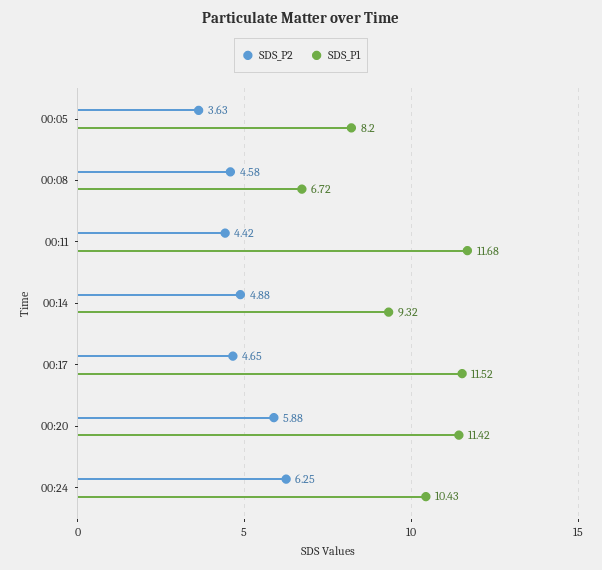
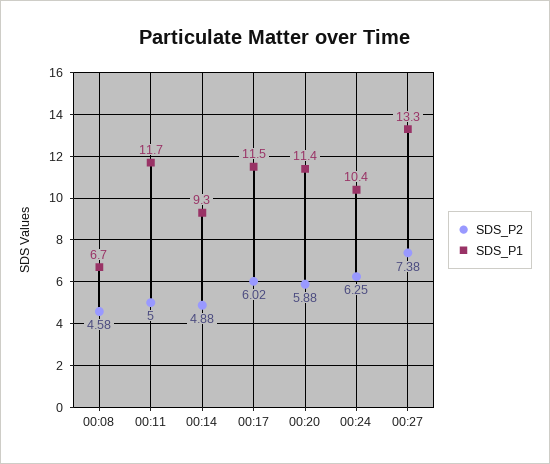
SDS_P2, 00:05: 3.63 -> none
SDS_P1, 00:05: 8.2 -> none
SDS_P2, 00:11: 4.42 -> 5
SDS_P2, 00:17: 4.65 -> 6.02
SDS_P2, 00:27: none -> 7.38
SDS_P1, 00:27: none -> 13.3

